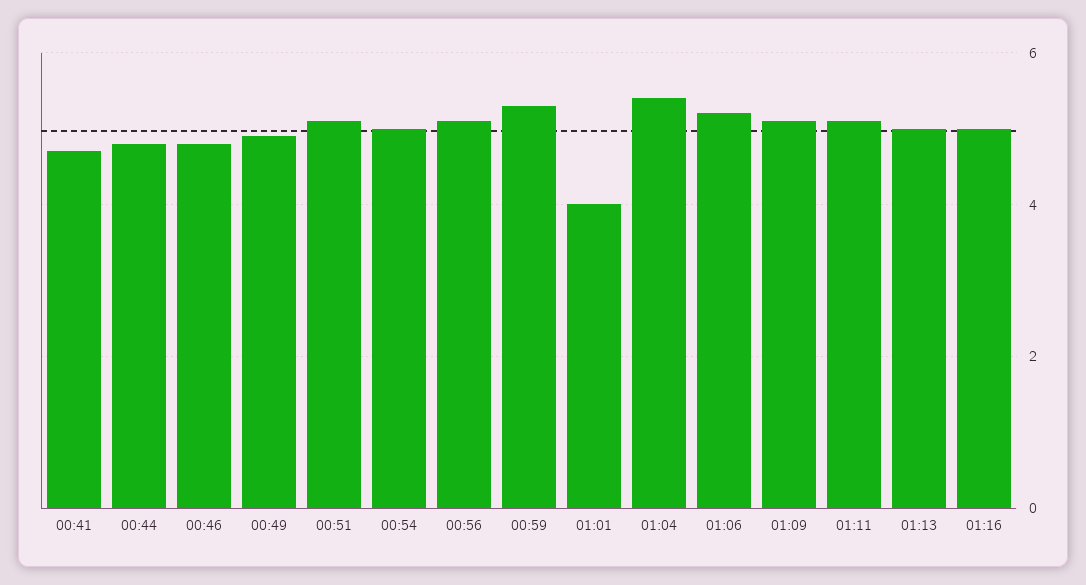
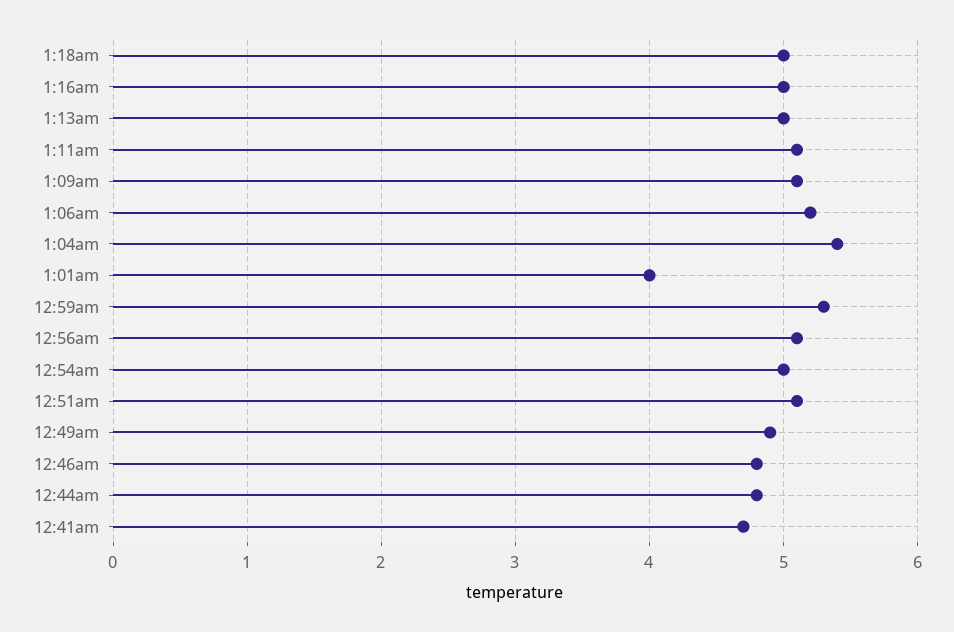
1:18am: none -> 5

